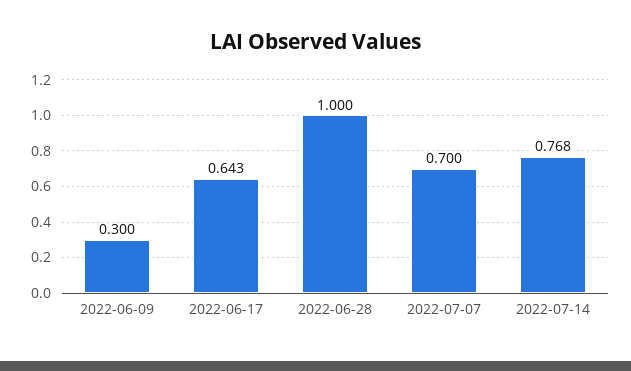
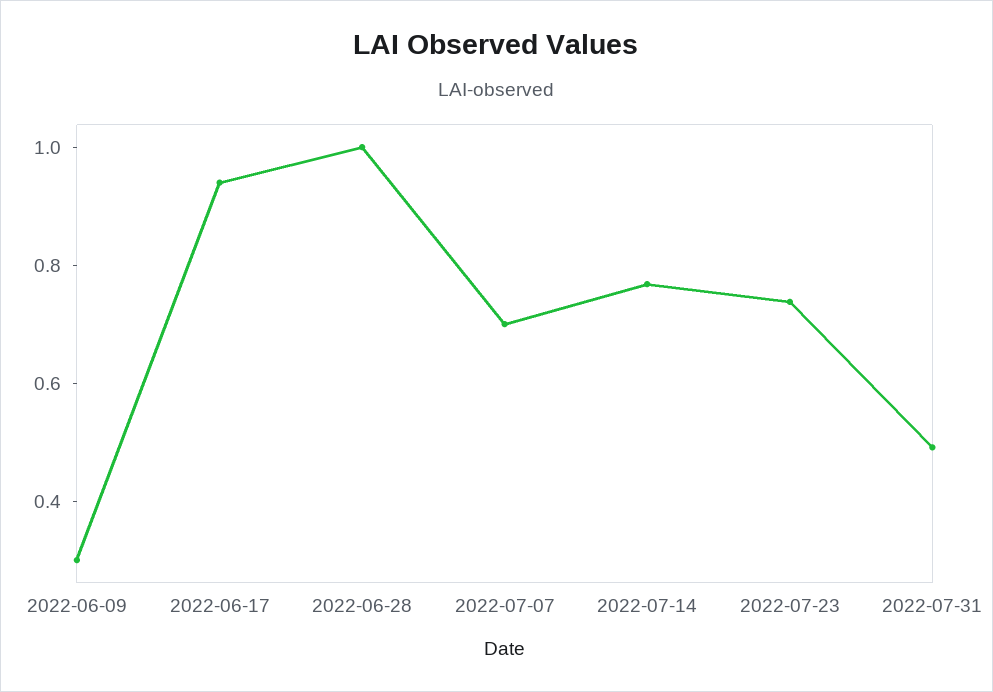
2022-06-17: 0.643 -> 0.95
2022-07-23: none -> 0.75
2022-07-31: none -> 0.5

